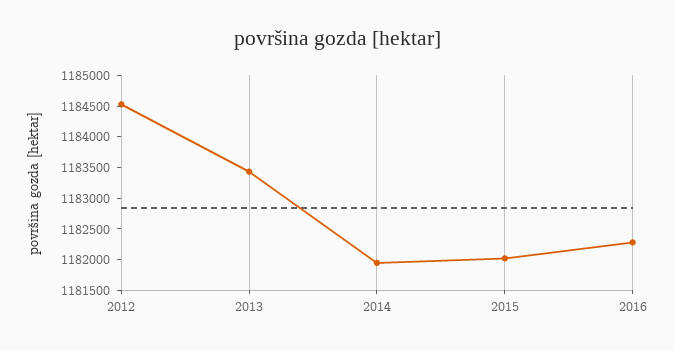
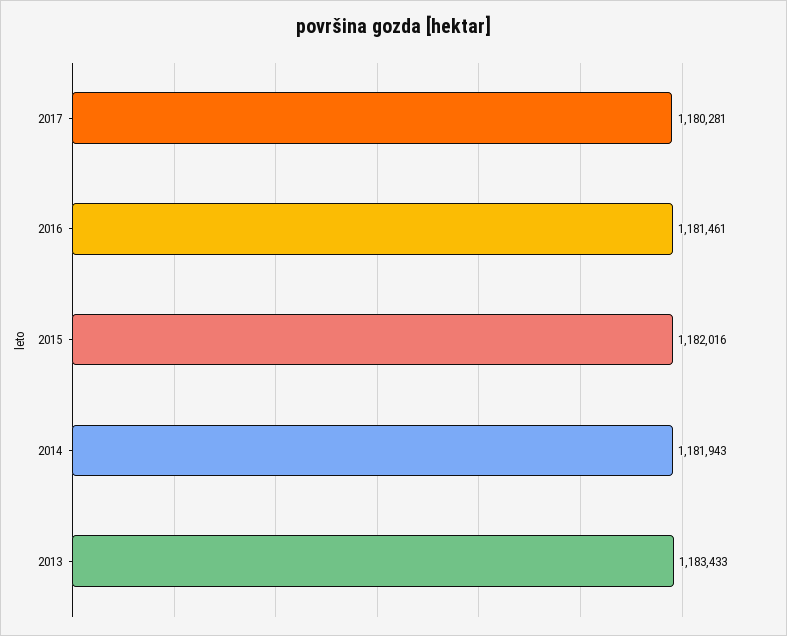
2012: 1184500 -> none
2016: 1182250 -> 1181461
2017: none -> 1180281

